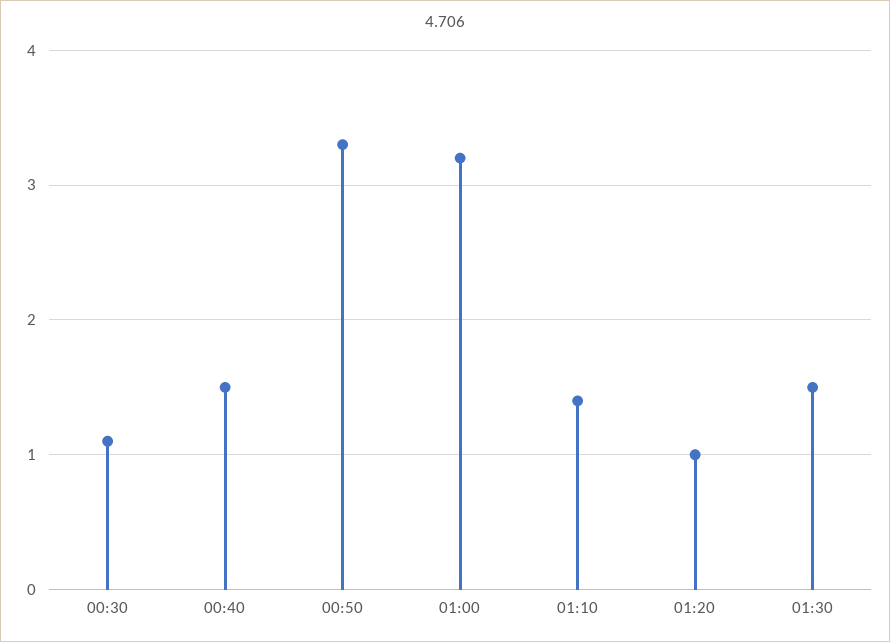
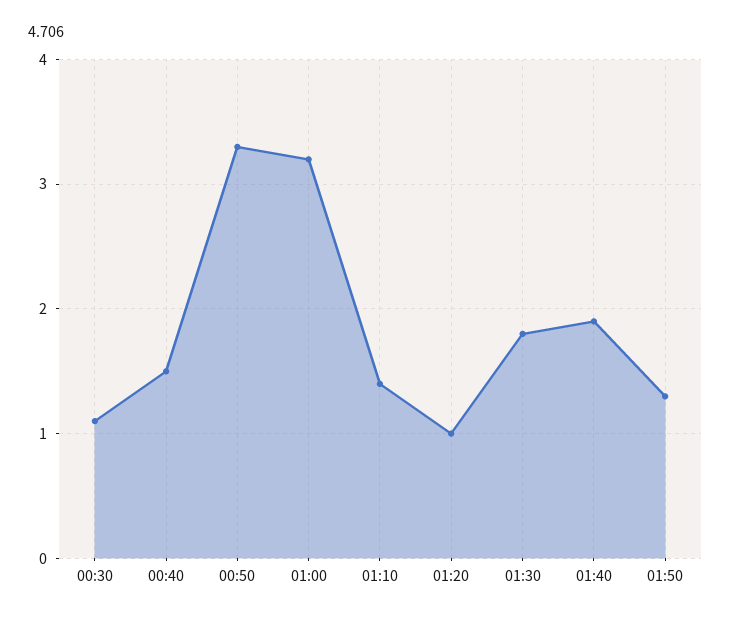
01:30: 1.5 -> 1.8
01:40: none -> 1.9
01:50: none -> 1.3

